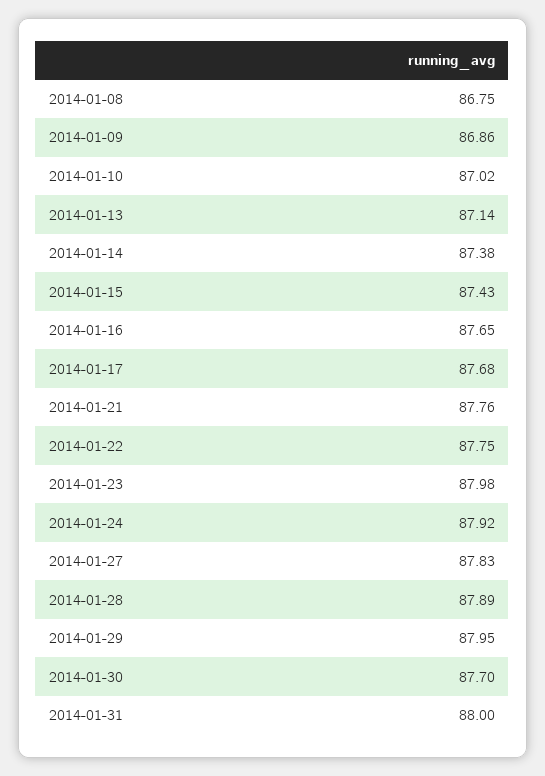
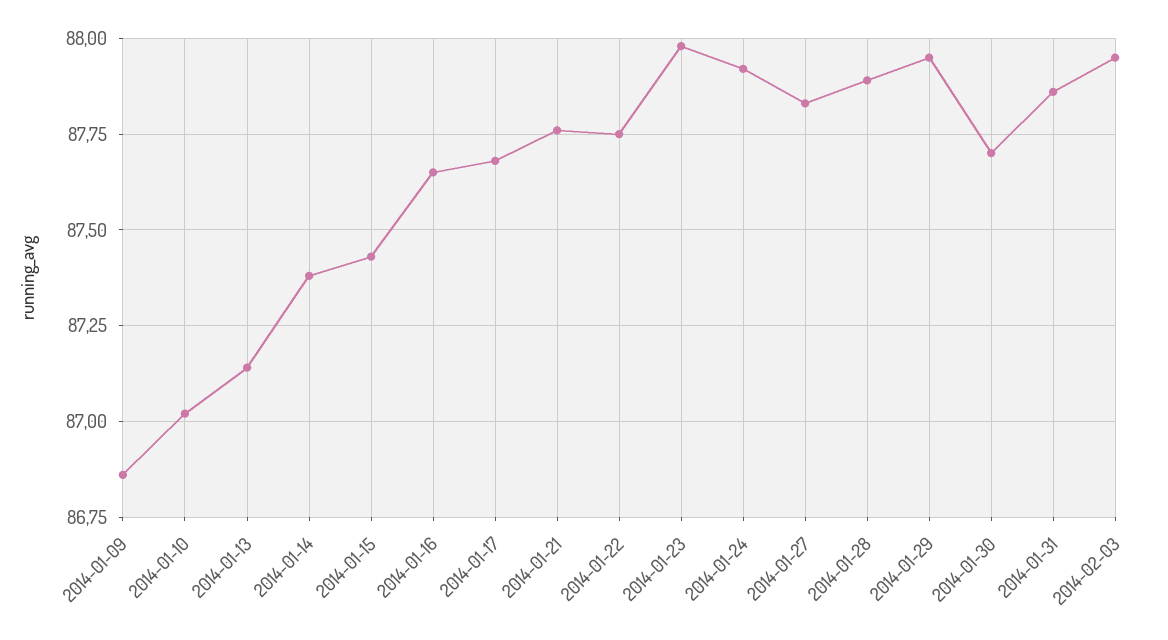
2014-01-08: 86.75 -> none
2014-01-31: 88 -> 87.85
2014-02-03: none -> 87.95

